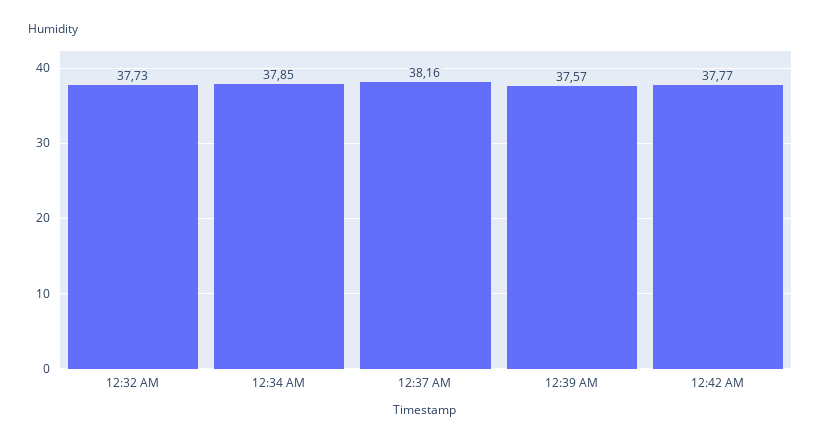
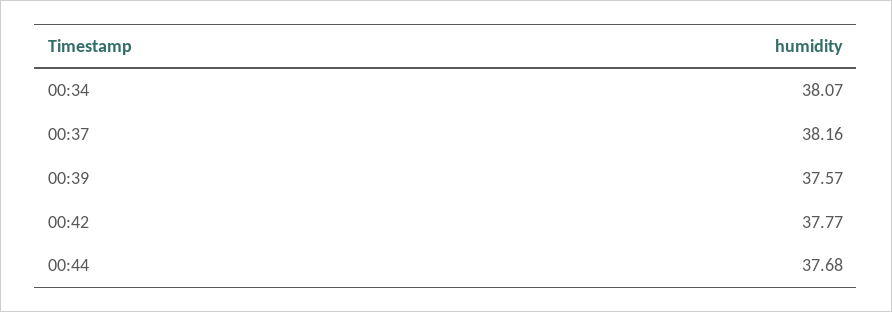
12:32 AM: 37.73 -> none
12:34 AM: 37.85 -> 38.07
00:44: none -> 37.68

